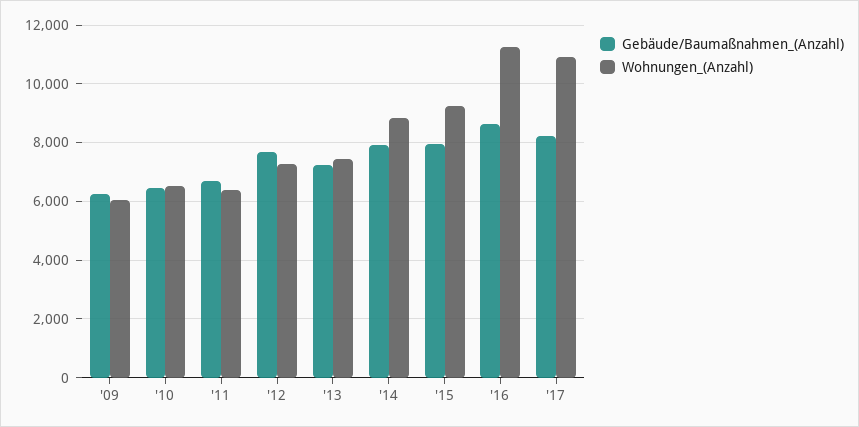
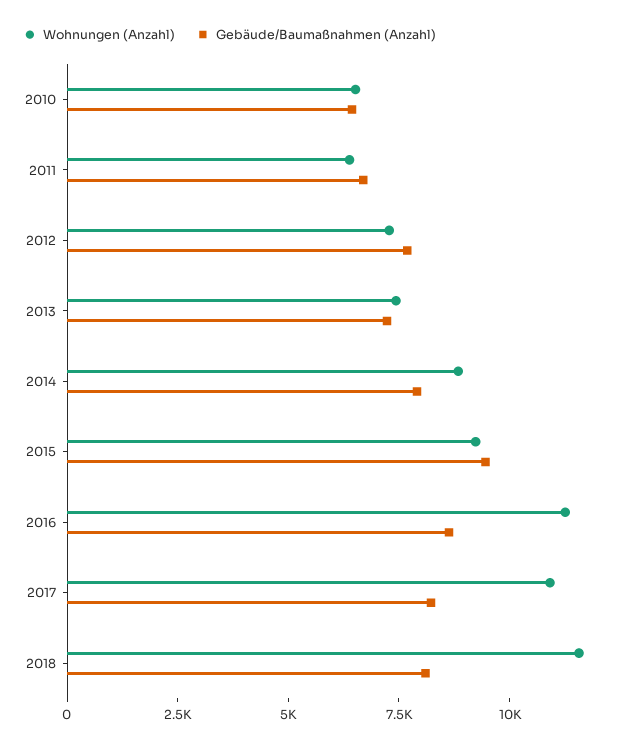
Gebäude/Baumaßnahmen_(Anzahl), '09: 6250 -> none
Wohnungen_(Anzahl), '09: 6000 -> none
Gebäude/Baumaßnahmen_(Anzahl), '15: 8000 -> 9500
Wohnungen_(Anzahl), 2018: none -> 11500
Gebäude/Baumaßnahmen_(Anzahl), 2018: none -> 8000

